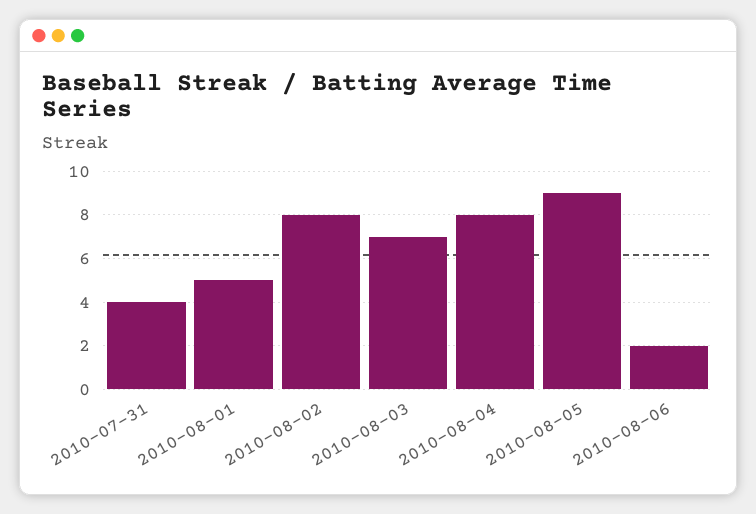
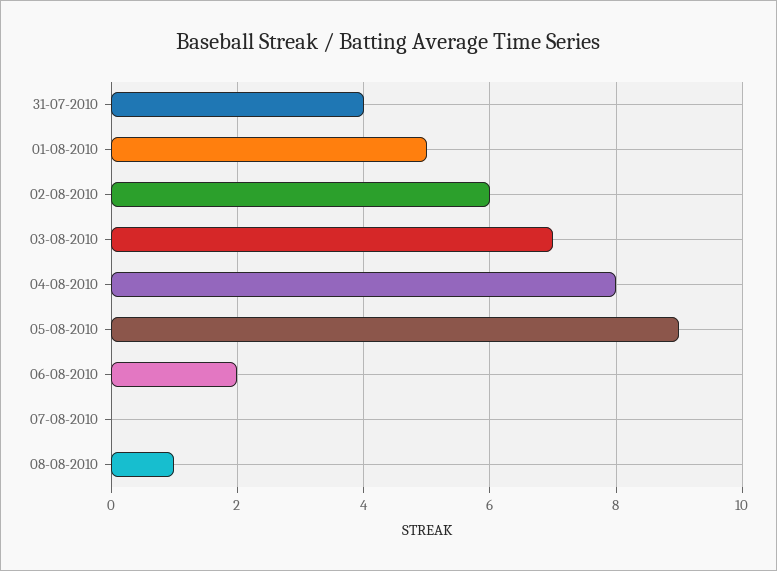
2010-08-02: 8 -> 6
07-08-2010: none -> 0
08-08-2010: none -> 1

